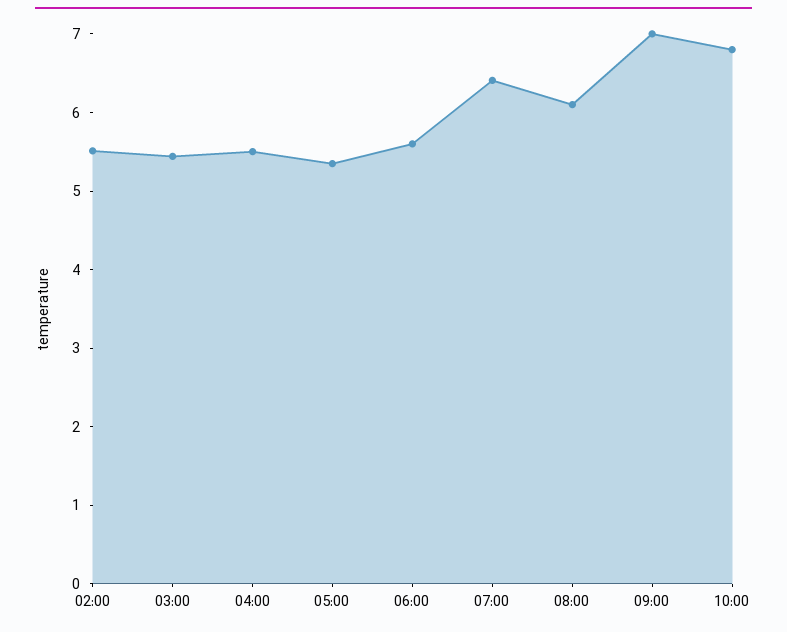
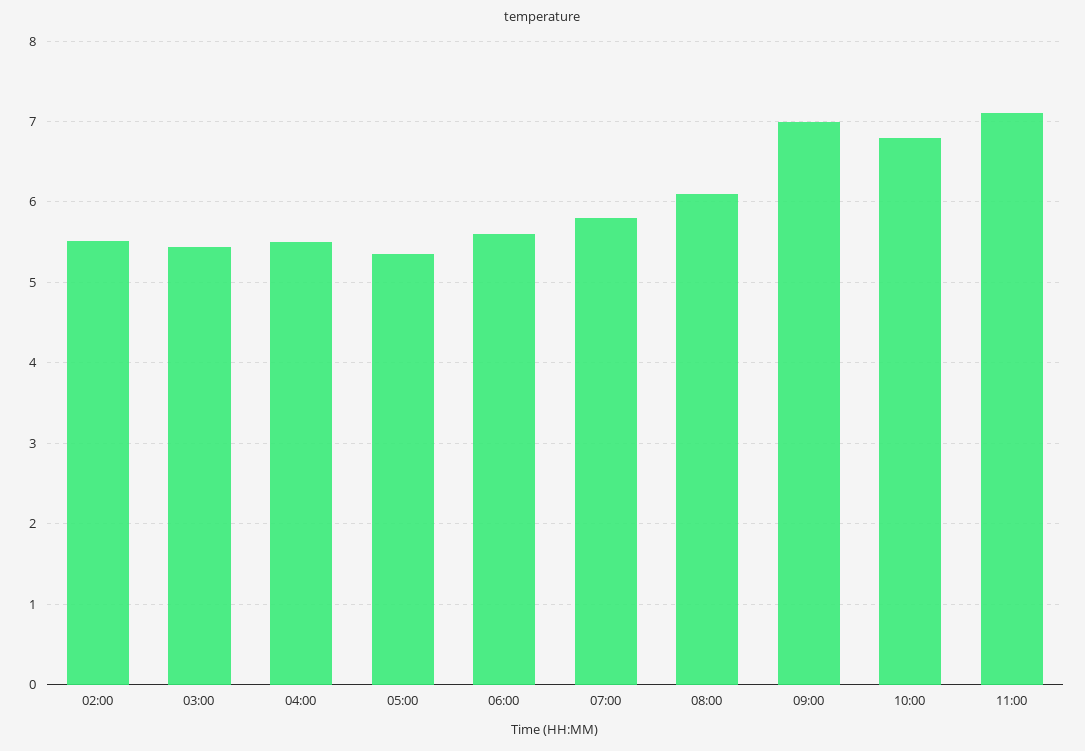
07:00: 6.4 -> 5.8
11:00: none -> 7.1

